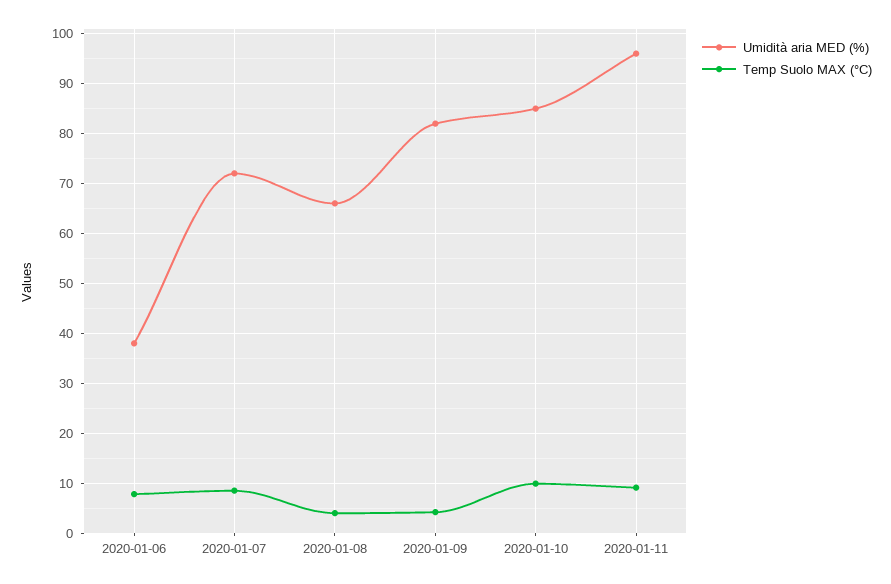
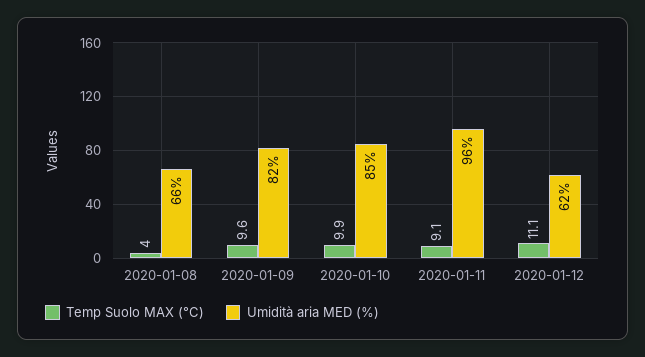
Umidità aria MED (%), 2020-01-06: 38 -> none
Temp Suolo MAX (°C), 2020-01-06: 8 -> none
Umidità aria MED (%), 2020-01-07: 72 -> none
Temp Suolo MAX (°C), 2020-01-07: 8 -> none
Temp Suolo MAX (°C), 2020-01-09: 4 -> 9.6
Temp Suolo MAX (°C), 2020-01-12: none -> 11.1
Umidità aria MED (%), 2020-01-12: none -> 62

